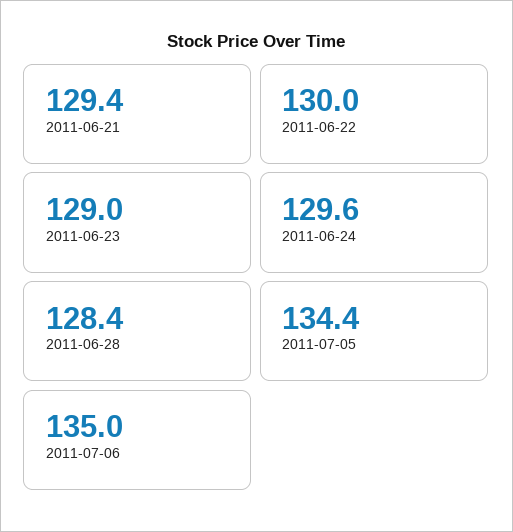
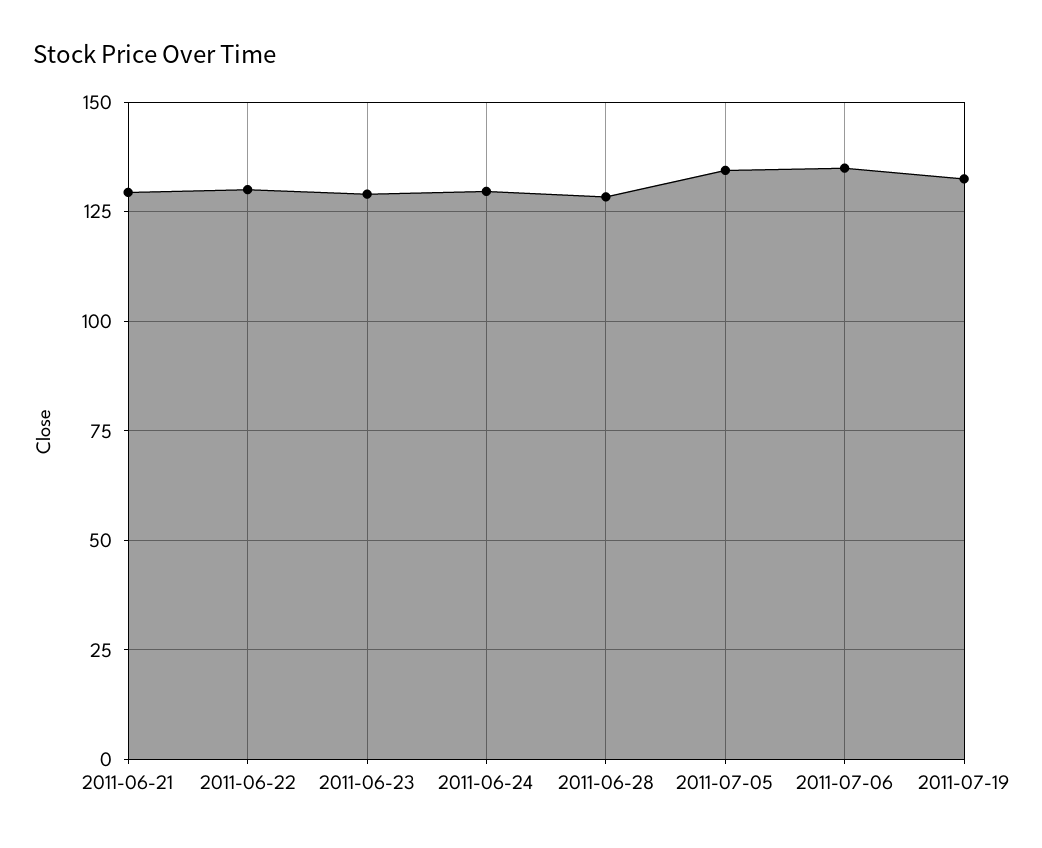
2011-07-19: none -> 132.5

